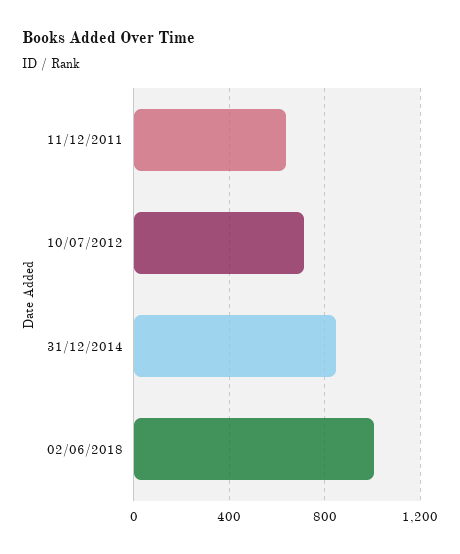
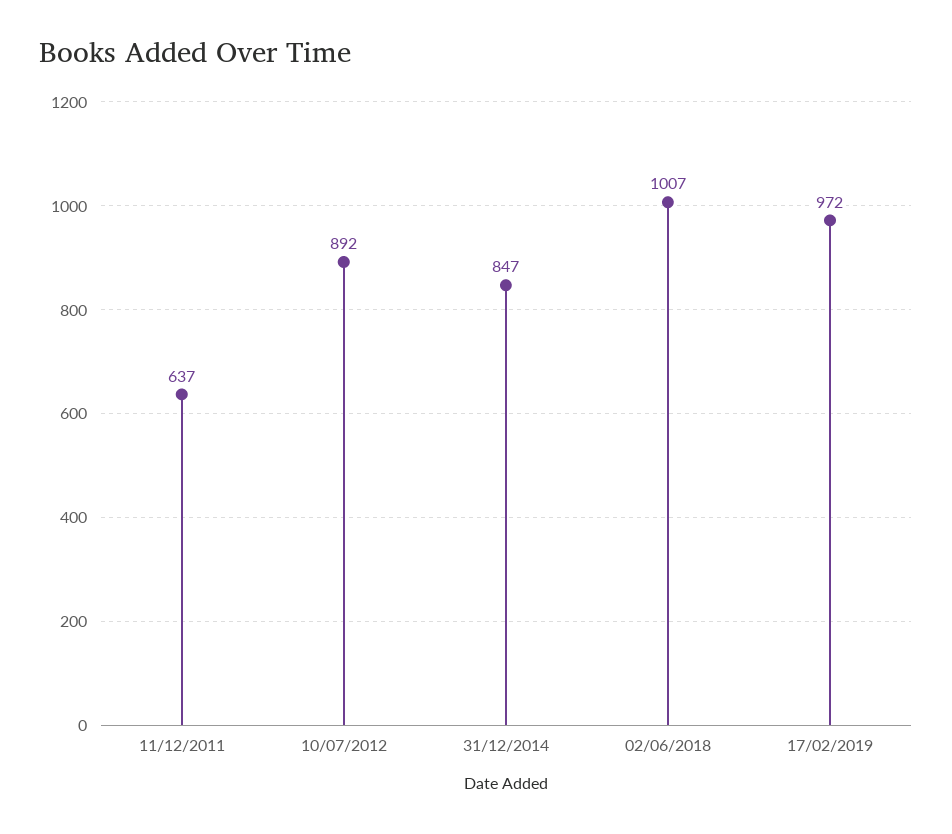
10/07/2012: 700 -> 892
17/02/2019: none -> 972

